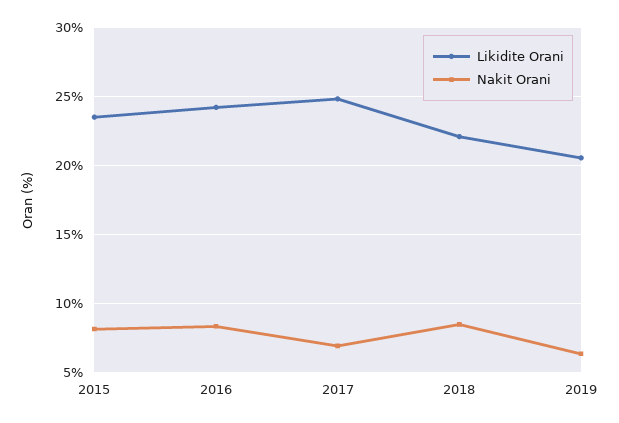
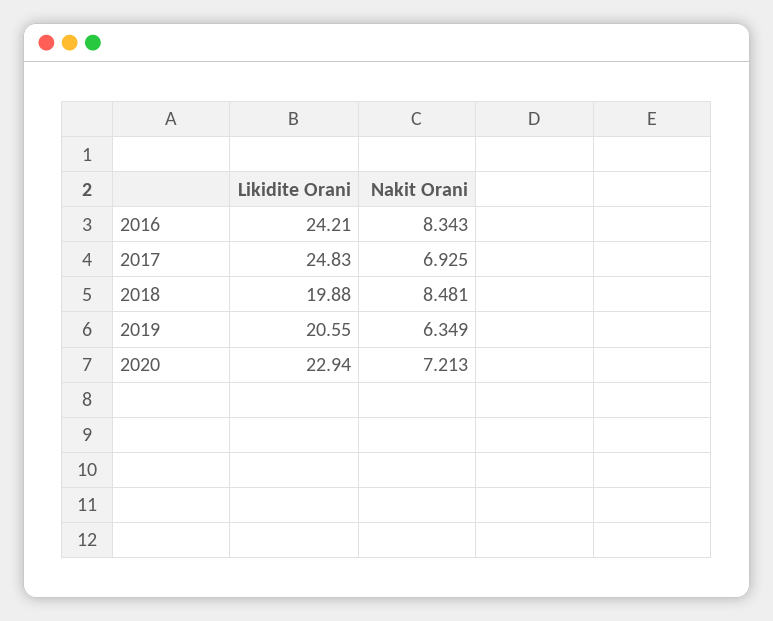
Likidite Orani, 2015: 23.5 -> none
Nakit Orani, 2015: 8 -> none
Likidite Orani, 2018: 22 -> 19.88
Likidite Orani, 2020: none -> 22.94
Nakit Orani, 2020: none -> 7.213

